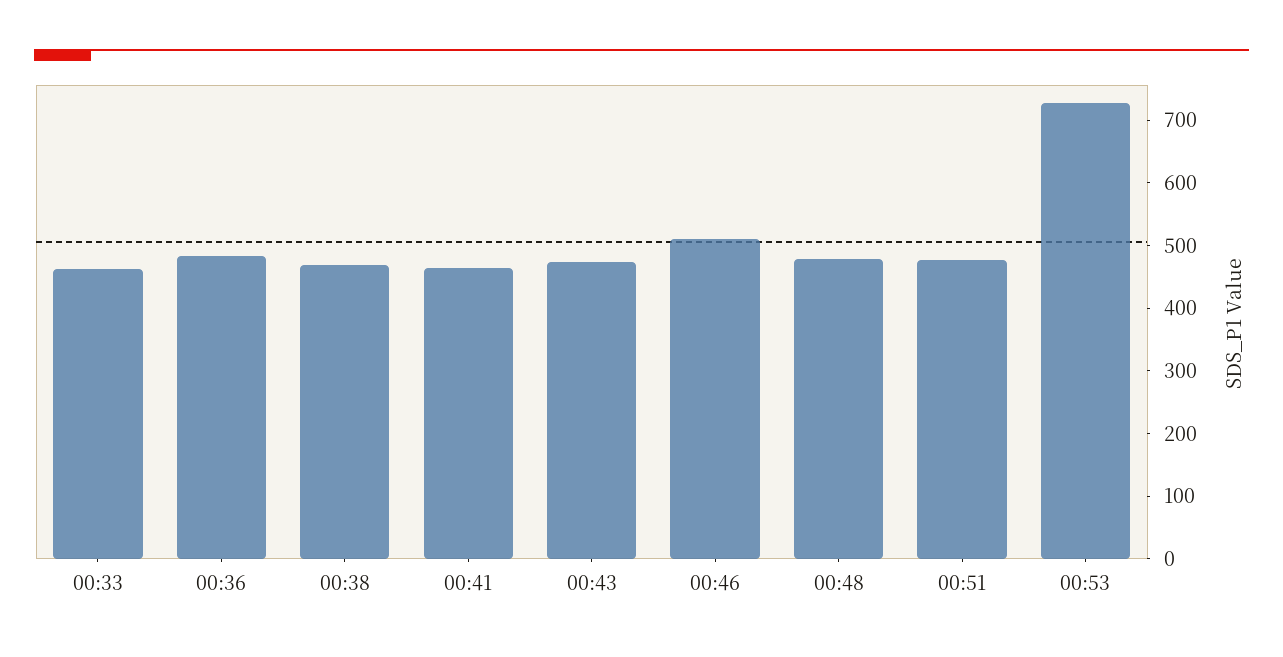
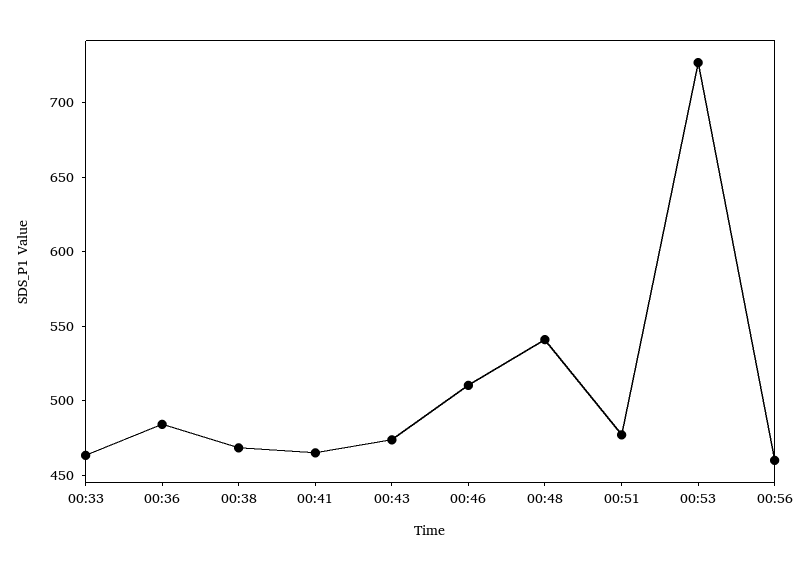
00:48: 480 -> 540
00:56: none -> 460

